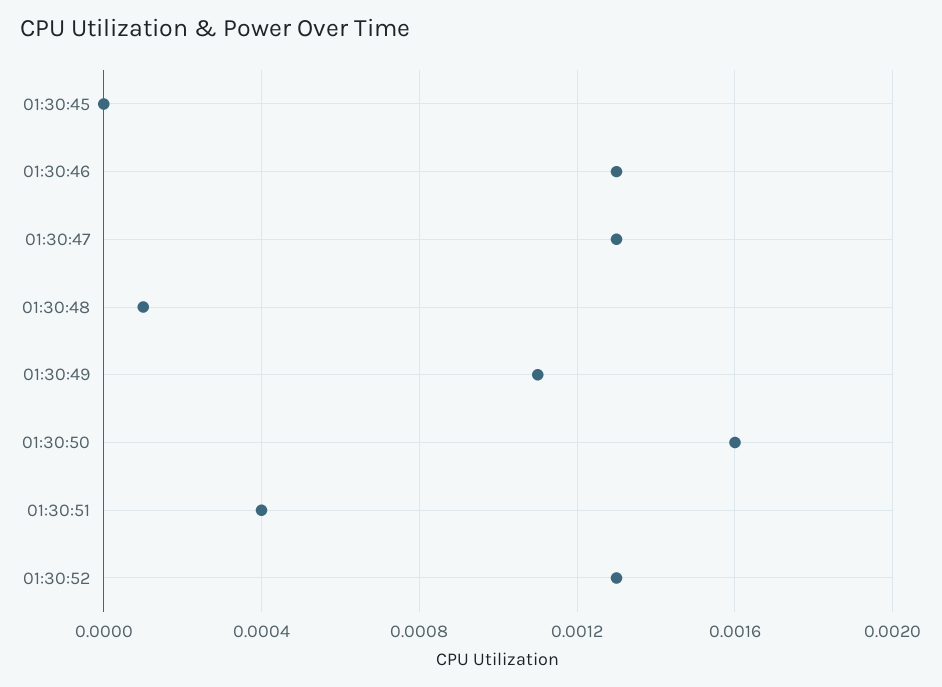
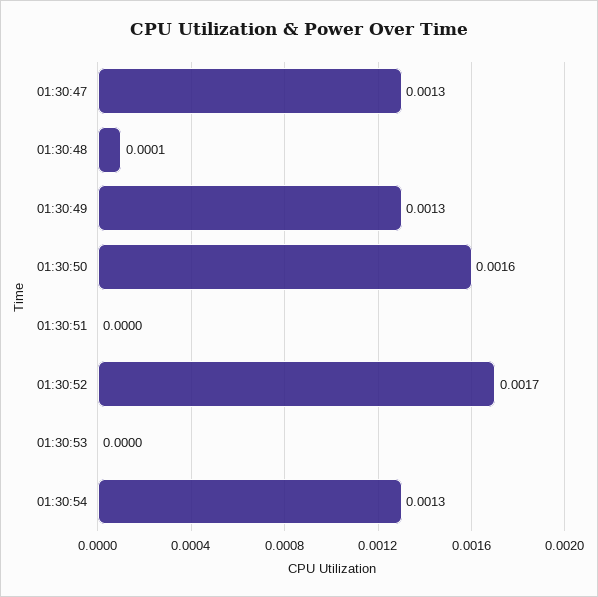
01:30:45: 0 -> none
01:30:46: 0.0013 -> none
01:30:49: 0.0011 -> 0.0013
01:30:51: 0.0004 -> 0
01:30:52: 0.0013 -> 0.0017
01:30:53: none -> 0
01:30:54: none -> 0.0013

